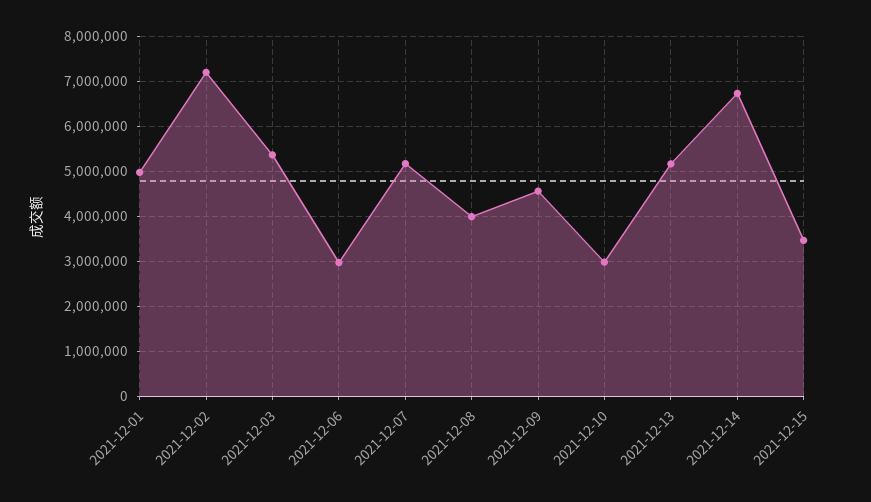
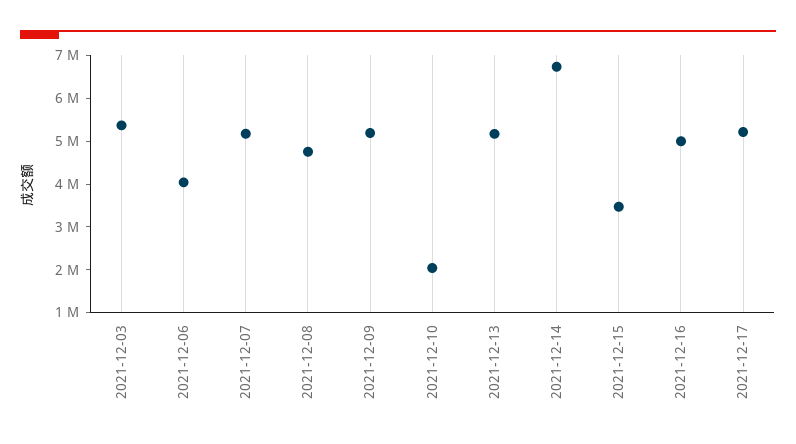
2021-12-01: 5000000 -> none
2021-12-02: 7200000 -> none
2021-12-06: 3000000 -> 4000000
2021-12-08: 4000000 -> 4800000
2021-12-09: 4600000 -> 5200000
2021-12-10: 3000000 -> 2000000
2021-12-16: none -> 5000000
2021-12-17: none -> 5200000

